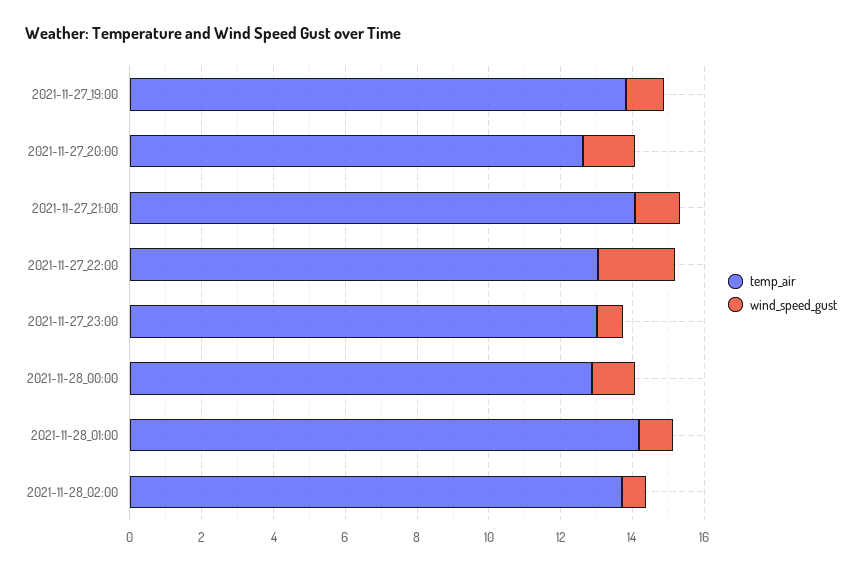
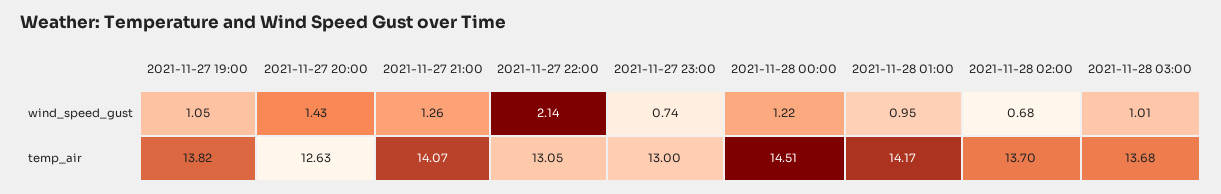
temp_air, 2021-11-28_00:00: 13 -> 14.51
wind_speed_gust, 2021-11-28 03:00: none -> 1.01
temp_air, 2021-11-28 03:00: none -> 13.68

